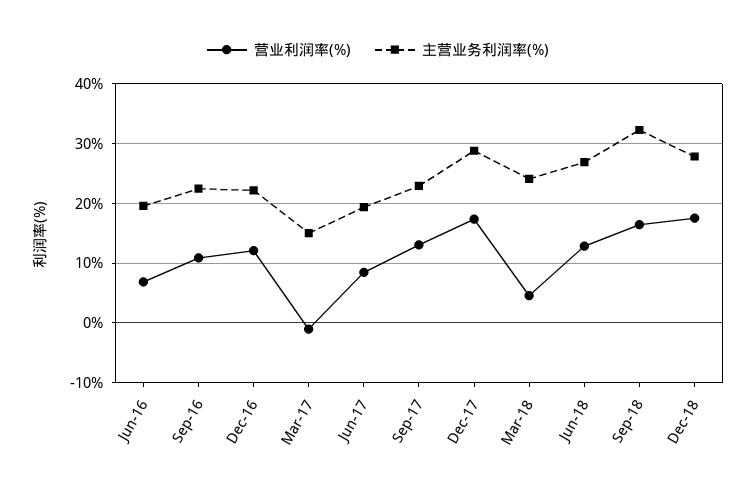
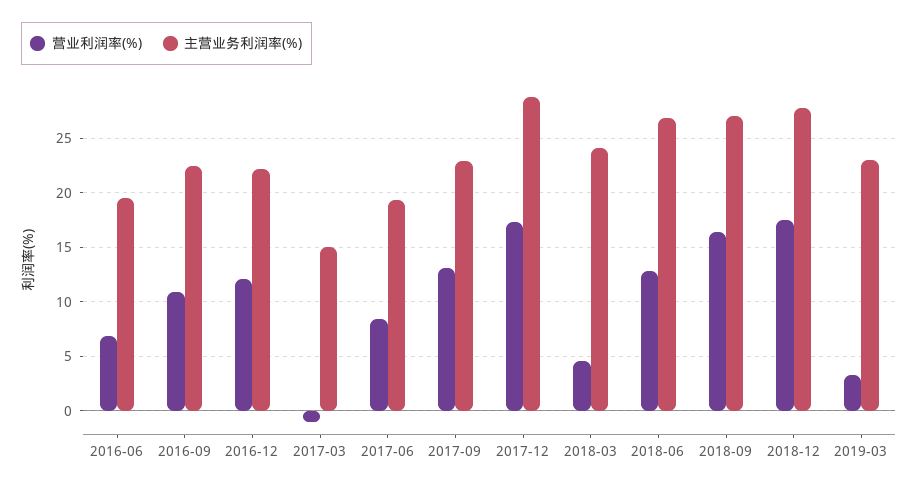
主营业务利润率(%), Sep-18: 32 -> 27
营业利润率(%), 2019-03: none -> 3
主营业务利润率(%), 2019-03: none -> 23

